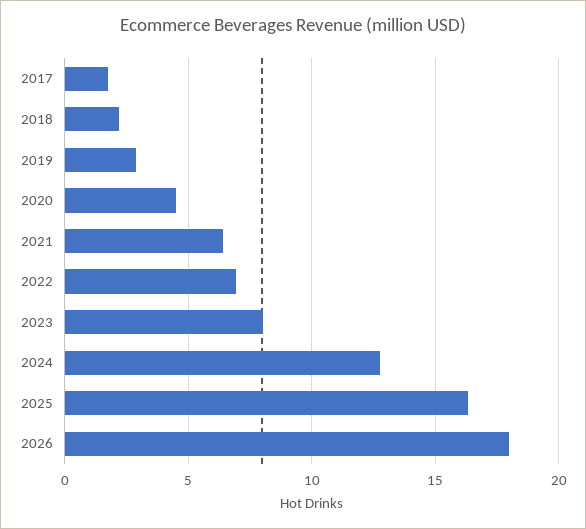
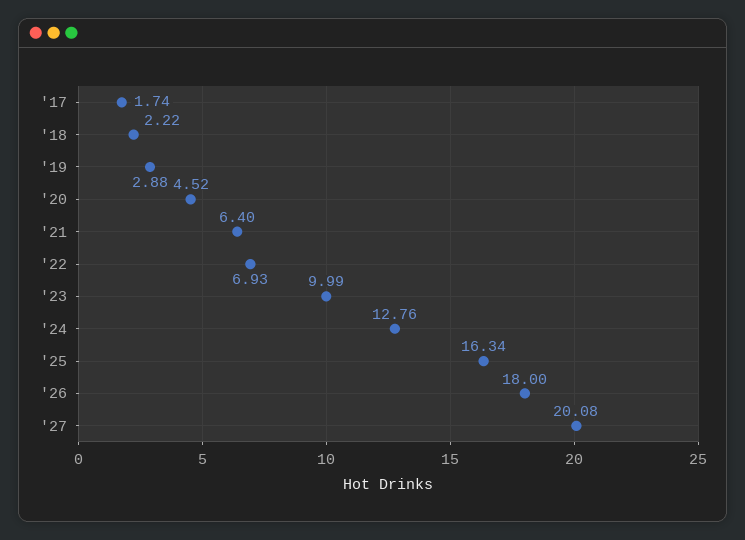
2023: 8 -> 9.99
'27: none -> 20.08

